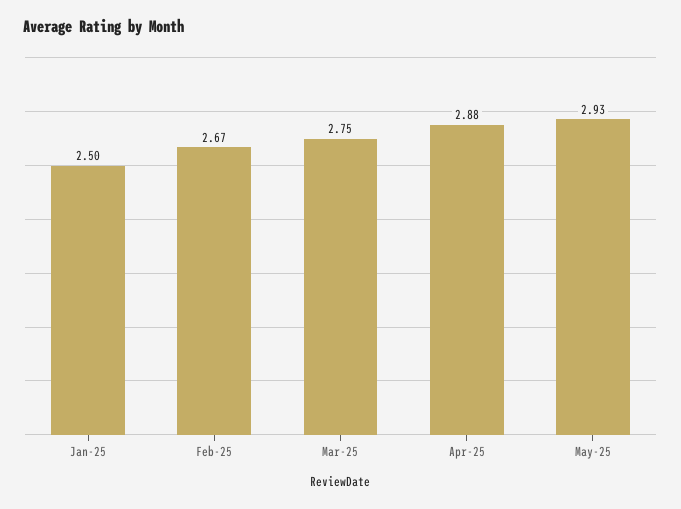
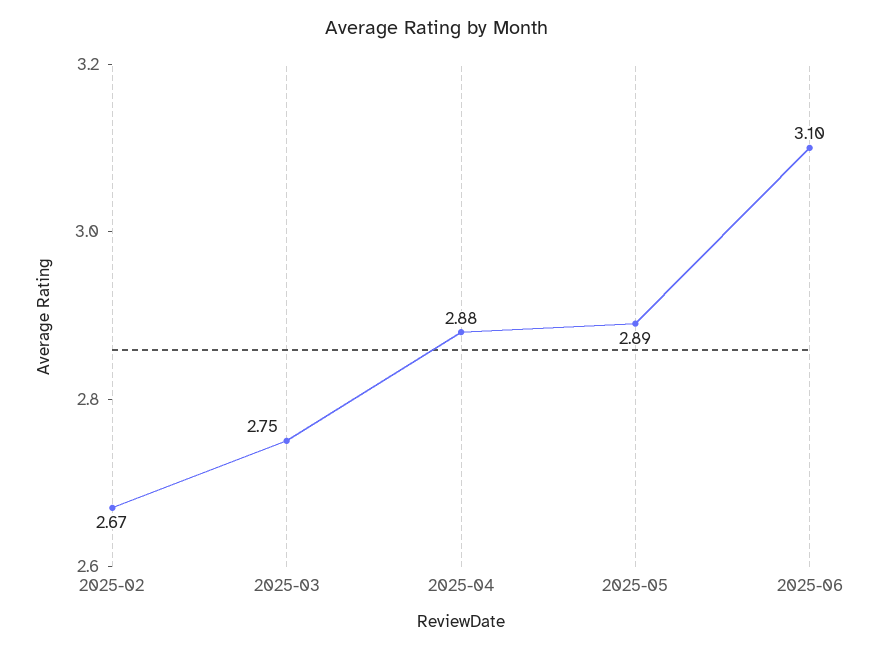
Jan-25: 2.5 -> none
May-25: 2.93 -> 2.89
2025-06: none -> 3.1

